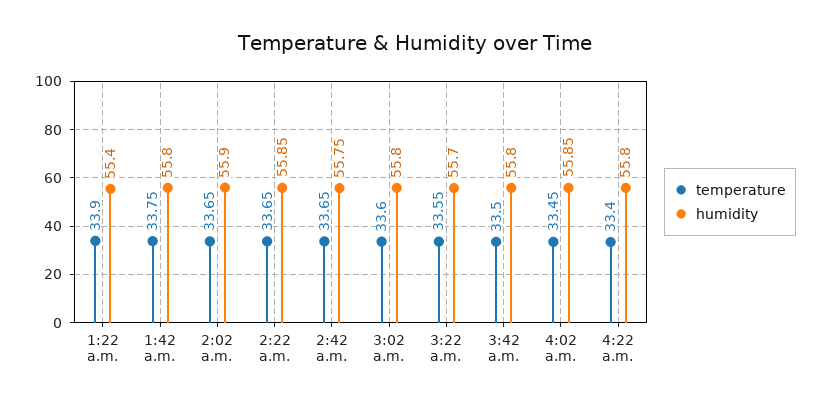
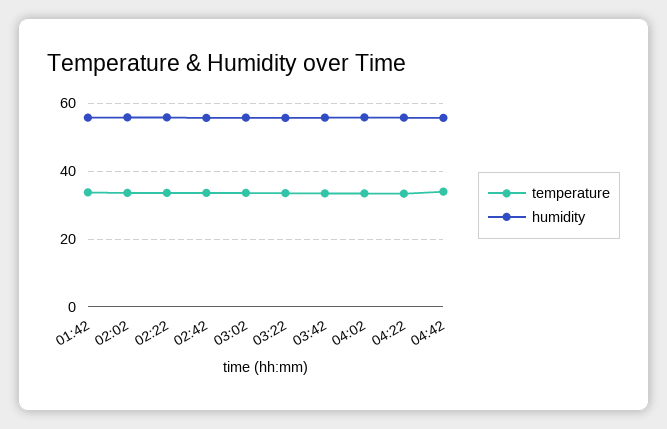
temperature, 1:22 a.m.: 33.9 -> none
humidity, 1:22 a.m.: 55.4 -> none
temperature, 04:42: none -> 34
humidity, 04:42: none -> 56

